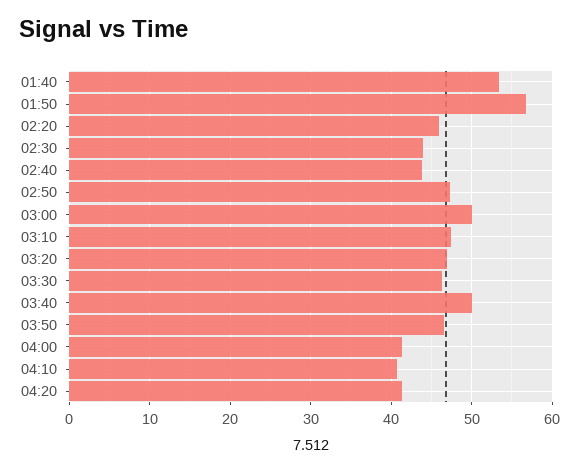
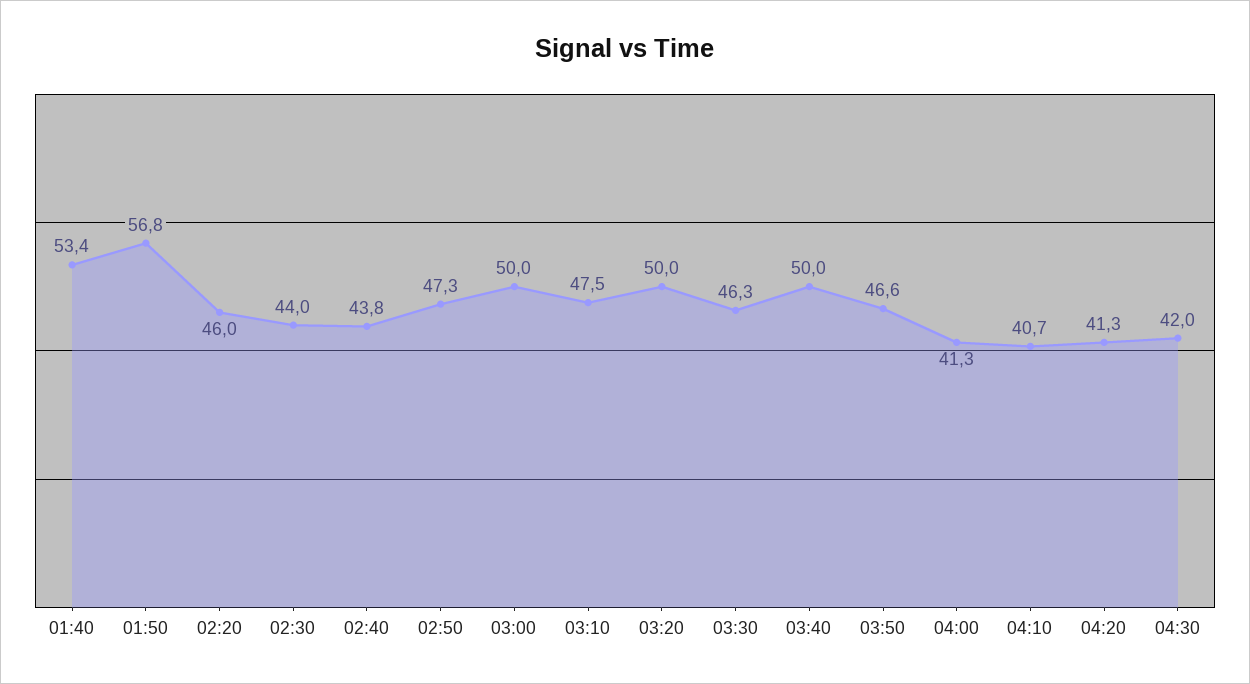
03:20: 47 -> 50
04:30: none -> 42

